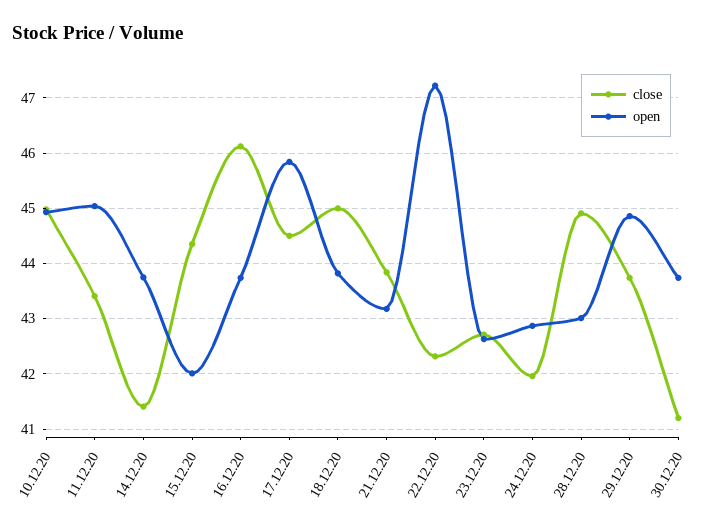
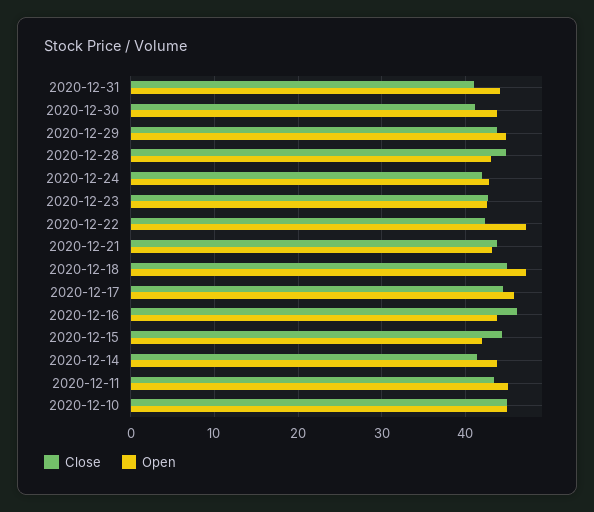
open, 18.12.20: 43.8 -> 47
close, 2020-12-31: none -> 41
open, 2020-12-31: none -> 44

